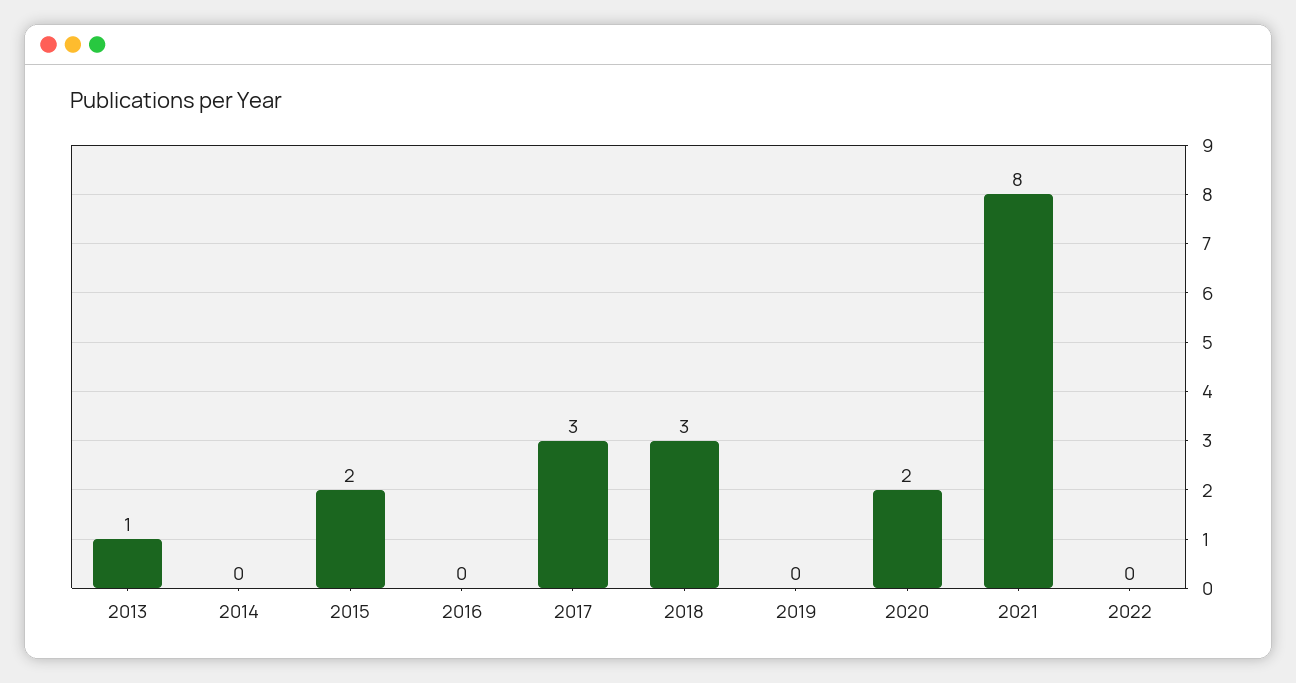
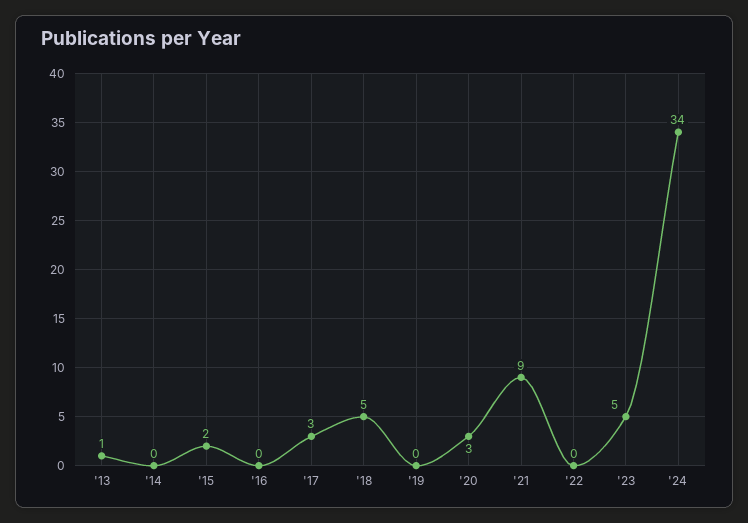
2018: 3 -> 5
2020: 2 -> 3
2021: 8 -> 9
'23: none -> 5
'24: none -> 34

